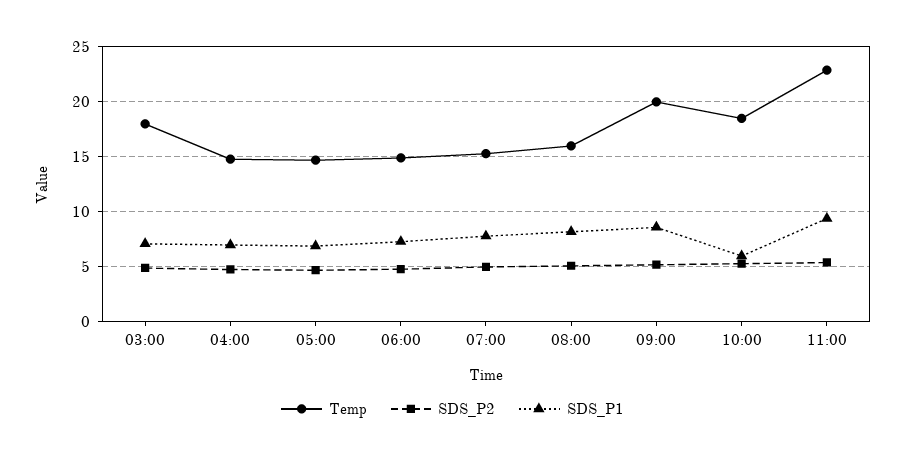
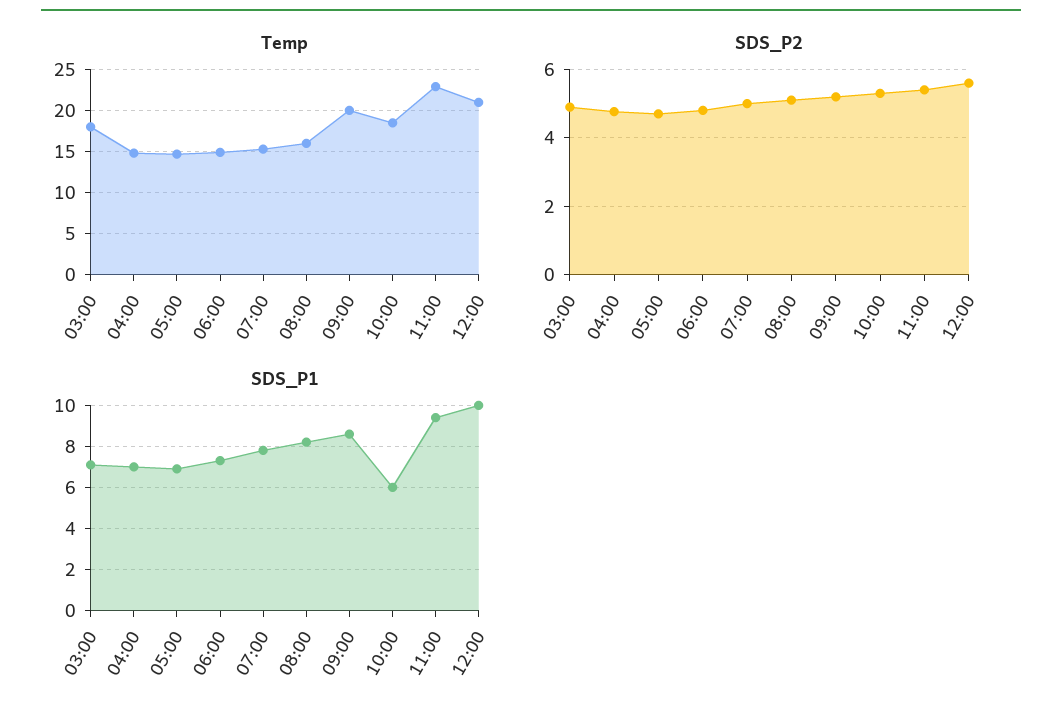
Temp, 12:00: none -> 21
SDS_P2, 12:00: none -> 5.6
SDS_P1, 12:00: none -> 10

